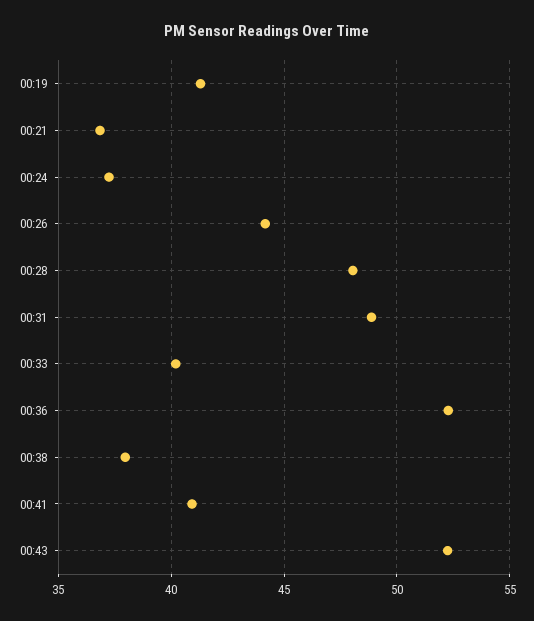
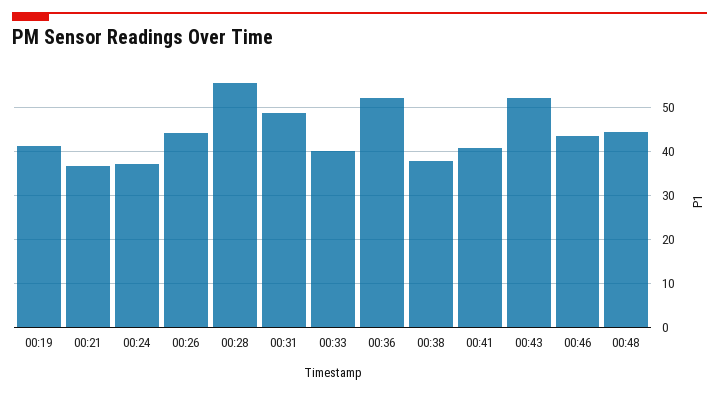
00:28: 48 -> 56
00:46: none -> 44
00:48: none -> 44

